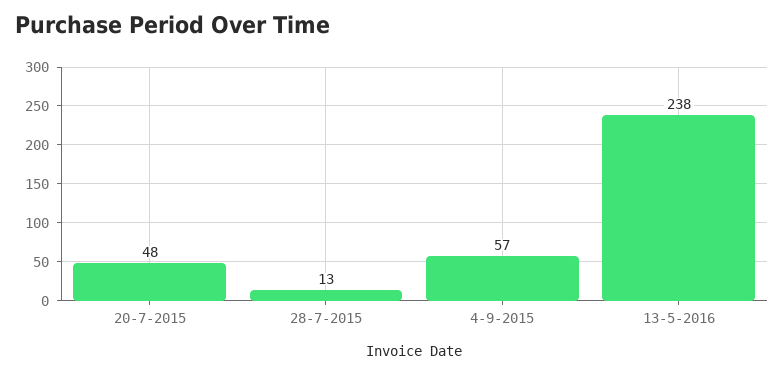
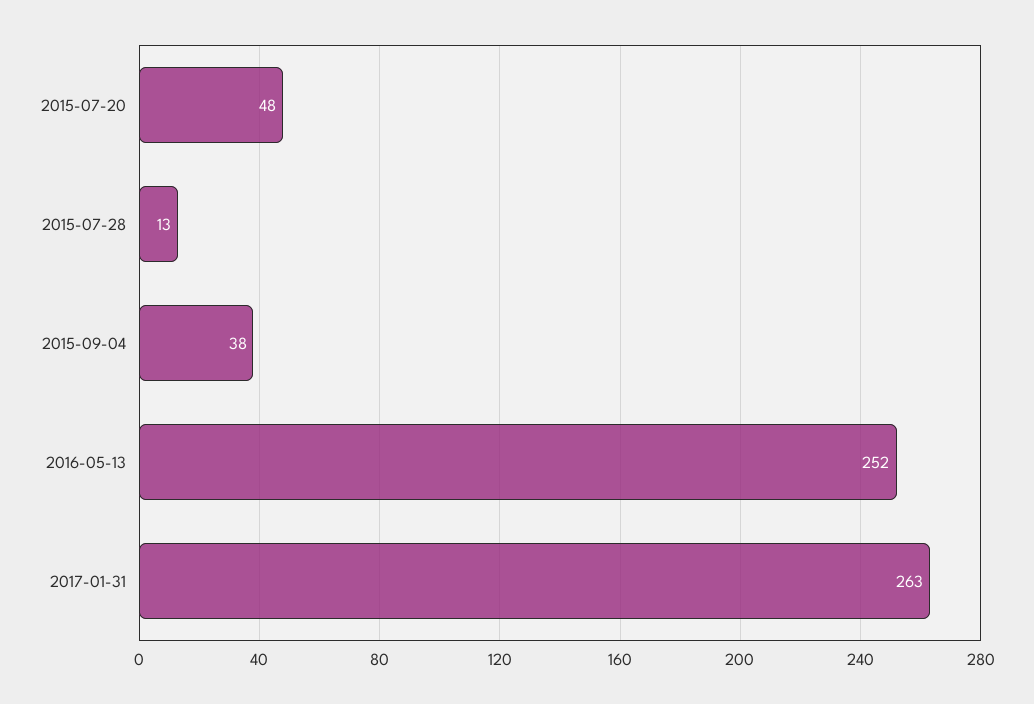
4-9-2015: 57 -> 38
13-5-2016: 238 -> 252
2017-01-31: none -> 263

